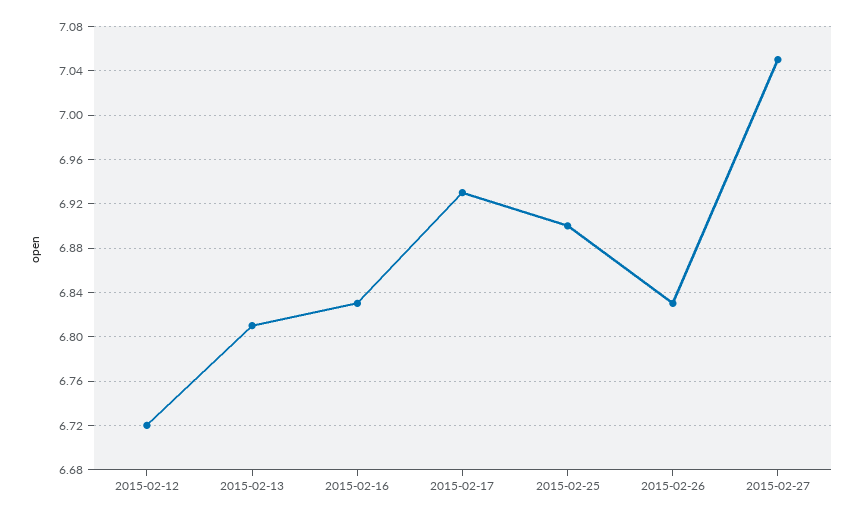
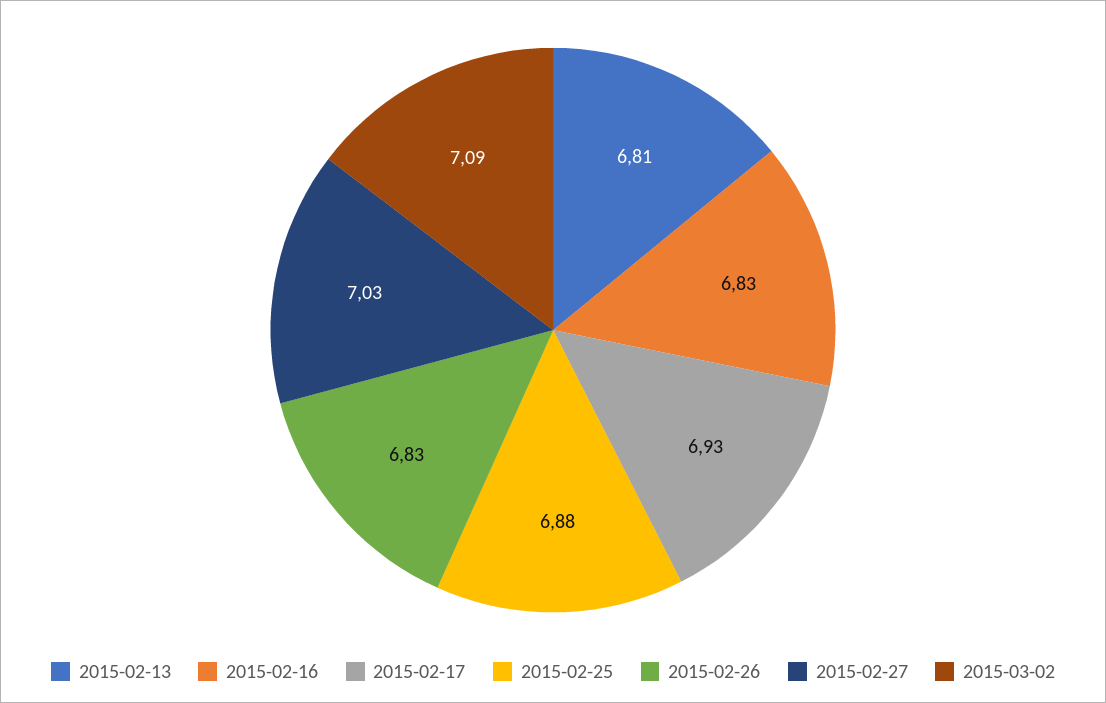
2015-02-12: 6.72 -> none
2015-02-25: 6.9 -> 6.88
2015-02-27: 7.05 -> 7.03
2015-03-02: none -> 7.09

